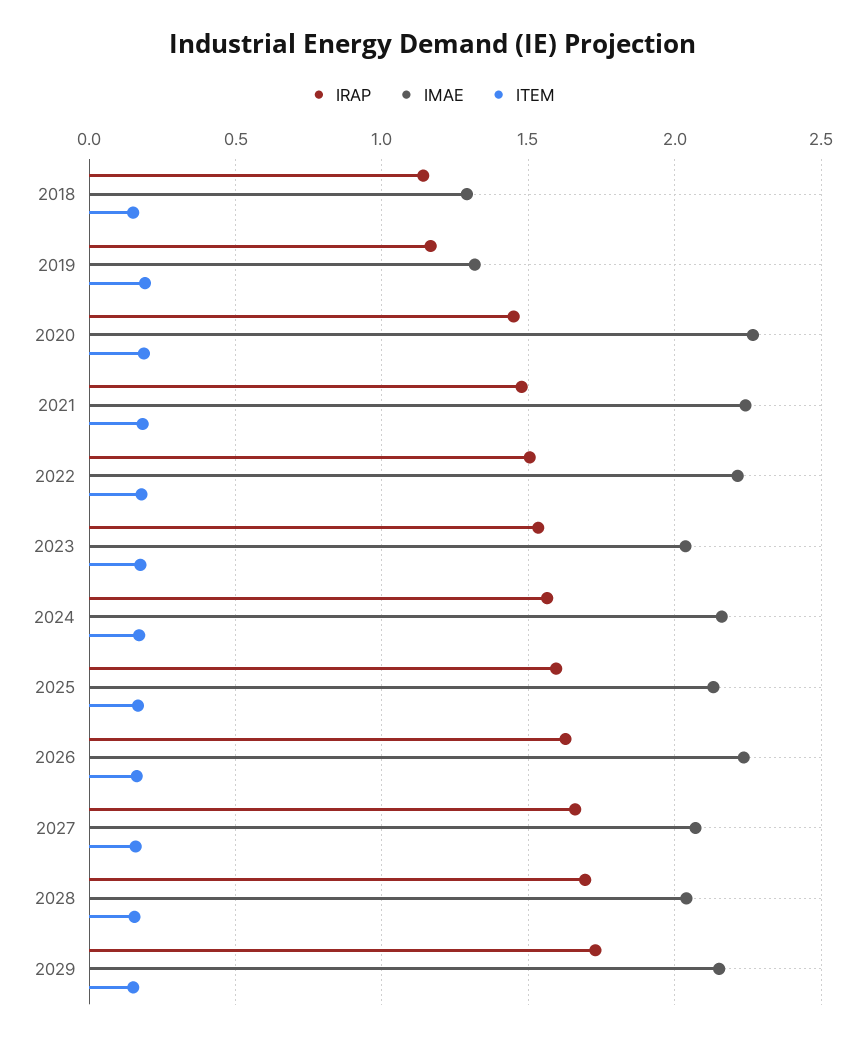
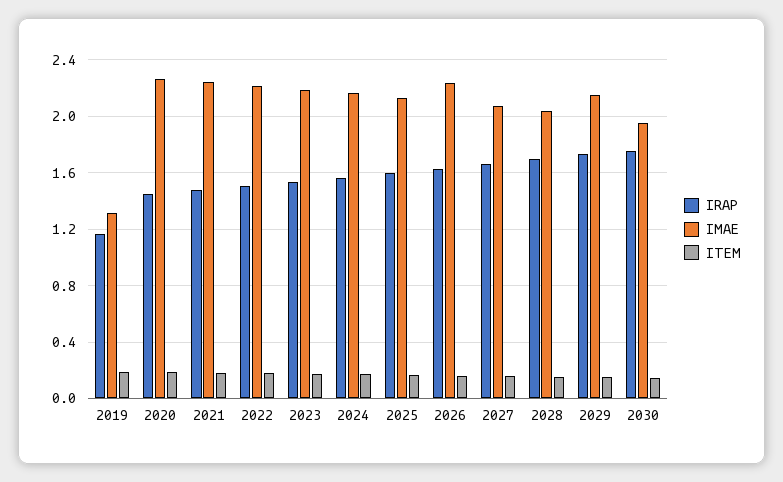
IRAP, 2018: 1.15 -> none
IMAE, 2018: 1.3 -> none
ITEM, 2018: 0.15 -> none
IMAE, 2023: 2.05 -> 2.2
IRAP, 2030: none -> 1.75
IMAE, 2030: none -> 1.95
ITEM, 2030: none -> 0.15

